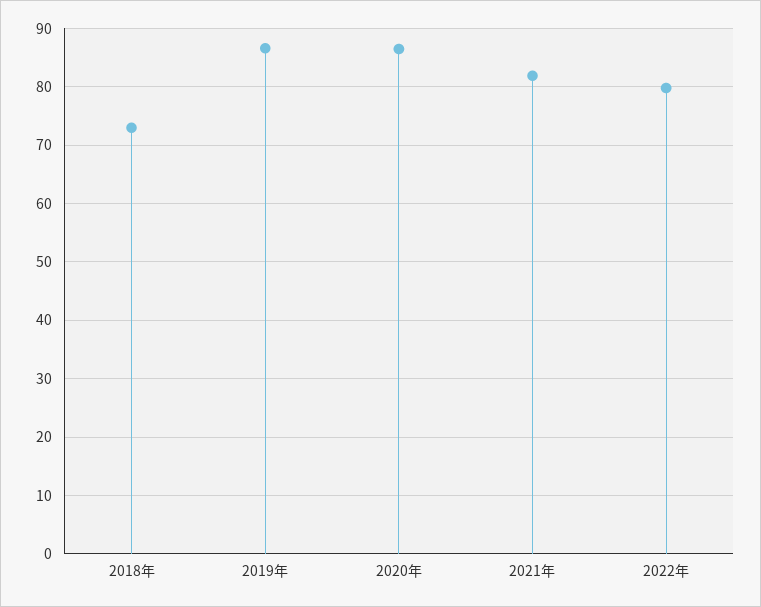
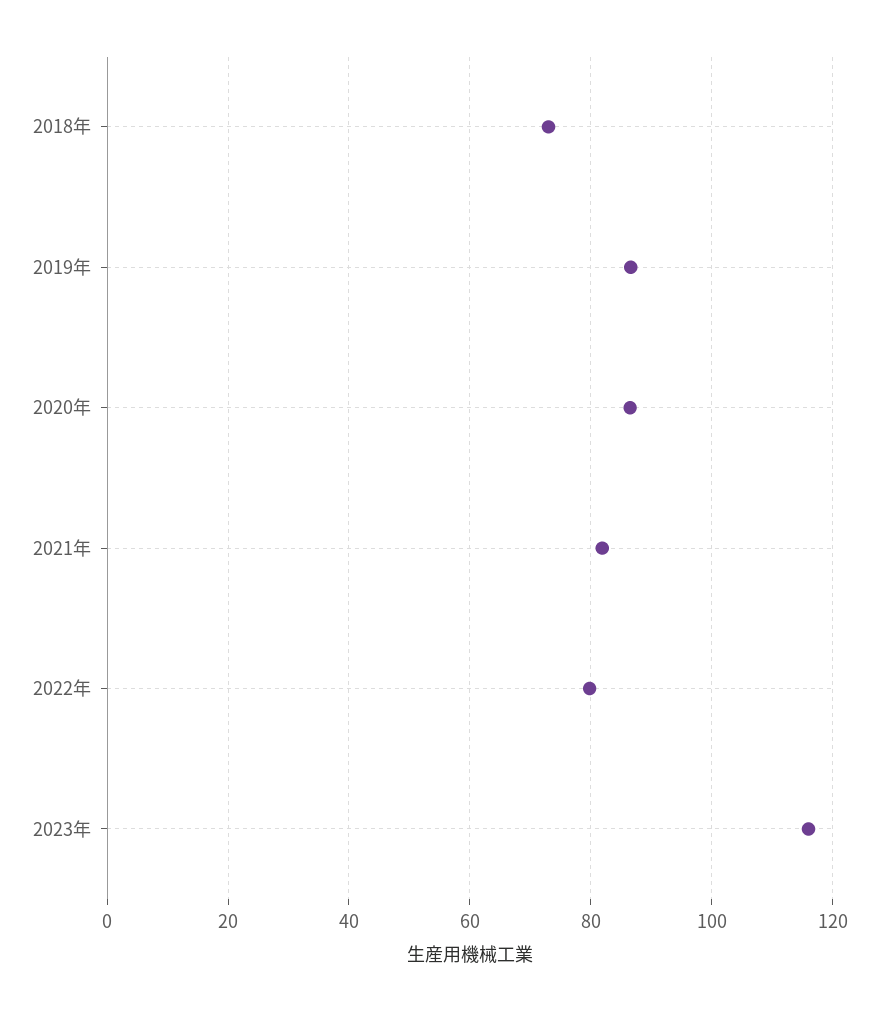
2023年: none -> 116

